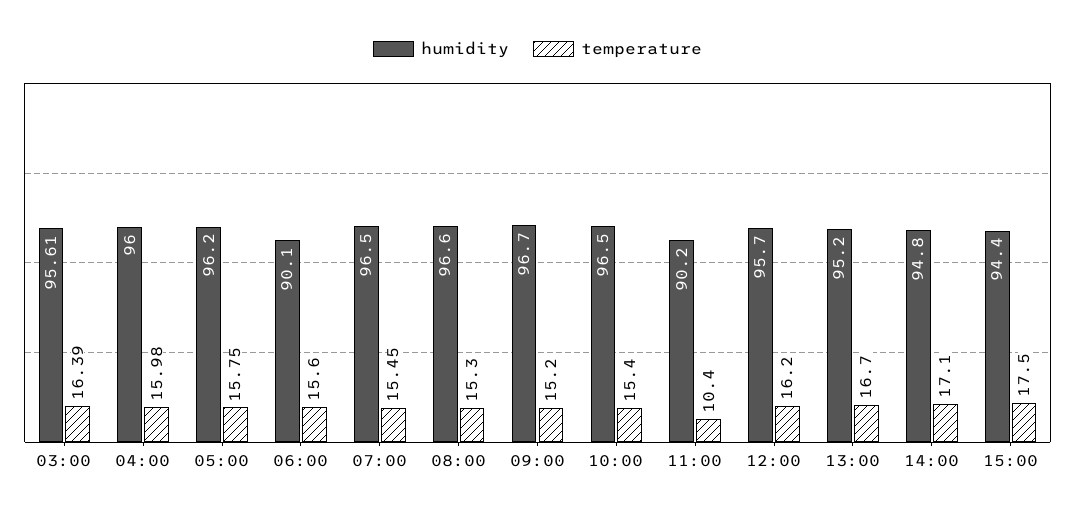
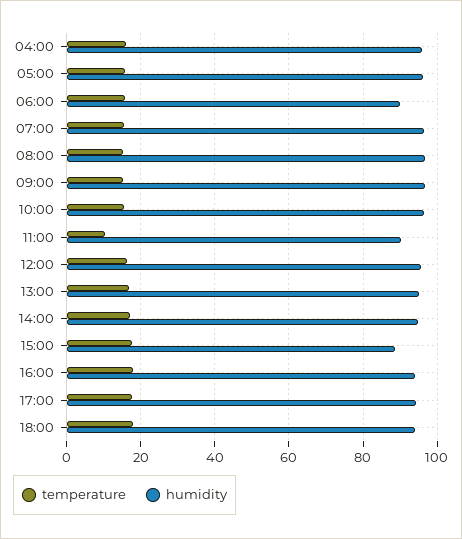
humidity, 03:00: 95.61 -> none
temperature, 03:00: 16.39 -> none
humidity, 15:00: 94.4 -> 88
temperature, 16:00: none -> 18
humidity, 16:00: none -> 94
temperature, 17:00: none -> 18
humidity, 17:00: none -> 94
temperature, 18:00: none -> 18
humidity, 18:00: none -> 94

